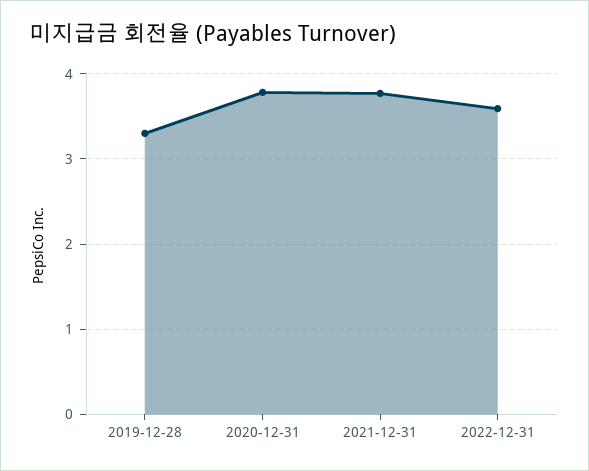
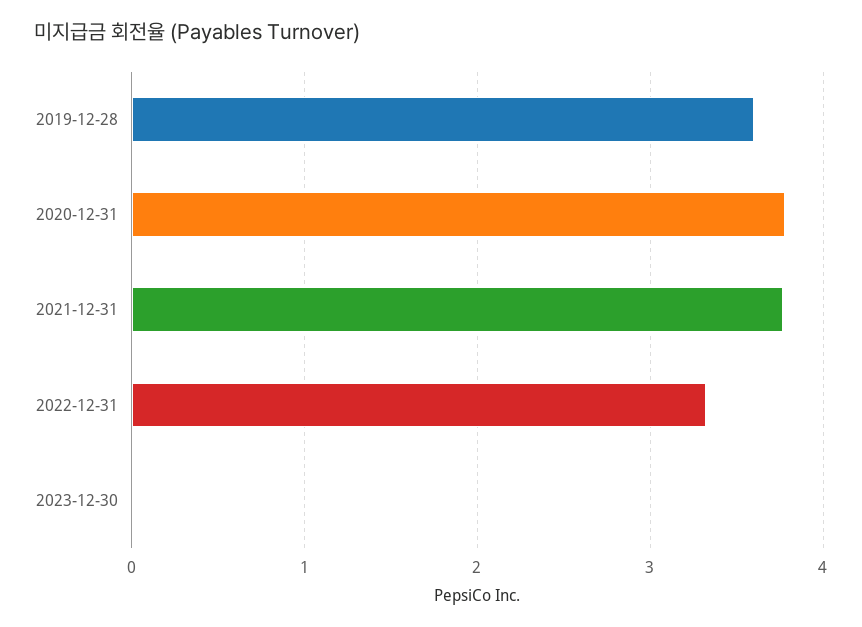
2019-12-28: 3.3 -> 3.6
2022-12-31: 3.6 -> 3.3
2023-12-30: none -> 0

